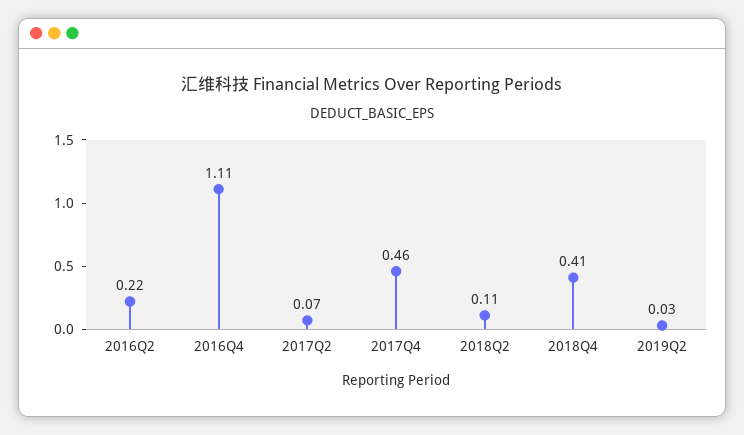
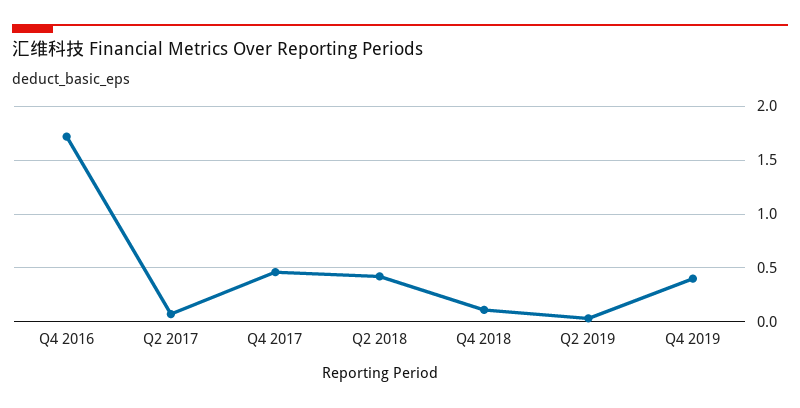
2016Q2: 0.22 -> none
2016Q4: 1.11 -> 1.7
2018Q2: 0.11 -> 0.4
2018Q4: 0.41 -> 0.1
Q4 2019: none -> 0.4

